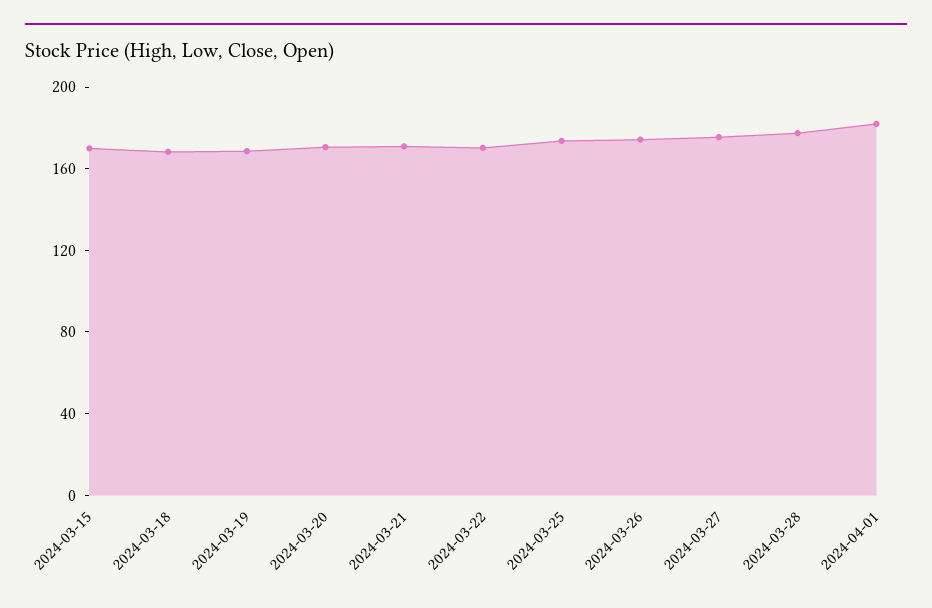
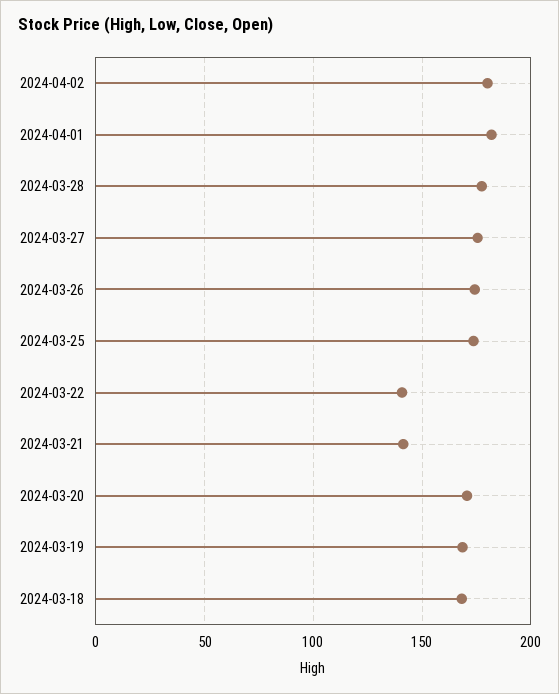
2024-03-15: 170 -> none
2024-03-21: 170 -> 140
2024-03-22: 170 -> 140
2024-04-02: none -> 180

